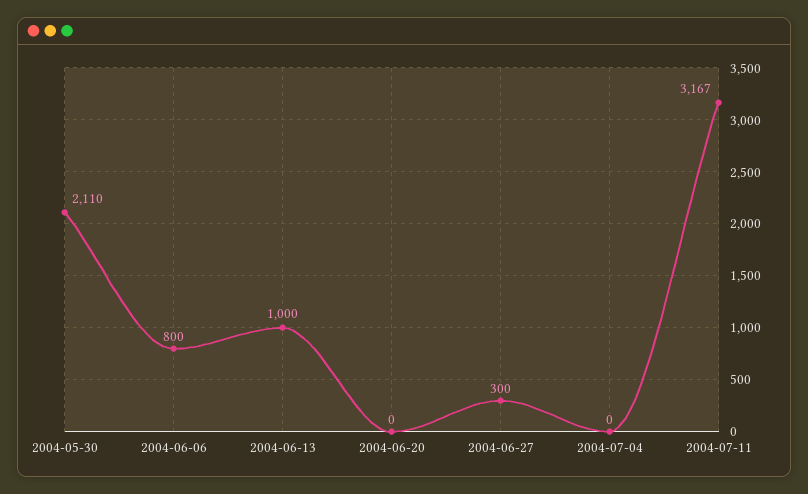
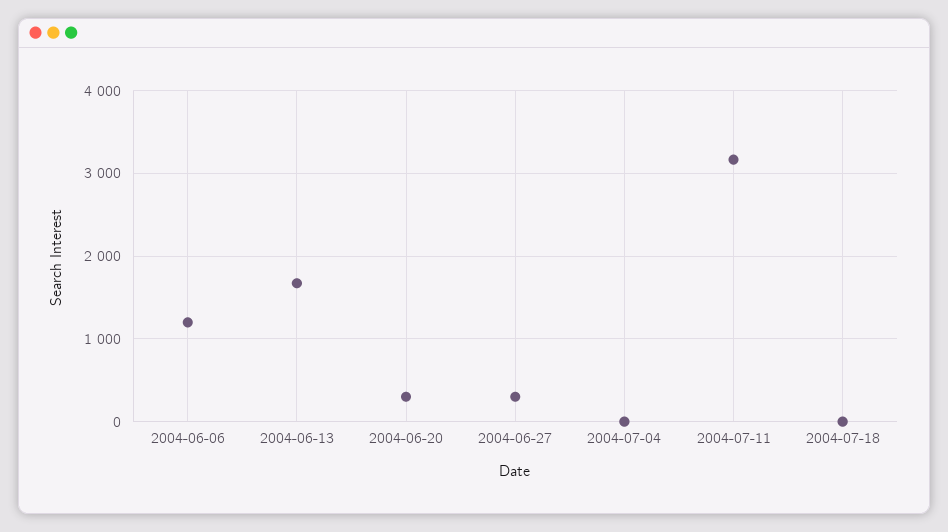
2004-05-30: 2110 -> none
2004-06-06: 800 -> 1200
2004-06-13: 1000 -> 1700
2004-06-20: 0 -> 300
2004-07-18: none -> 0

